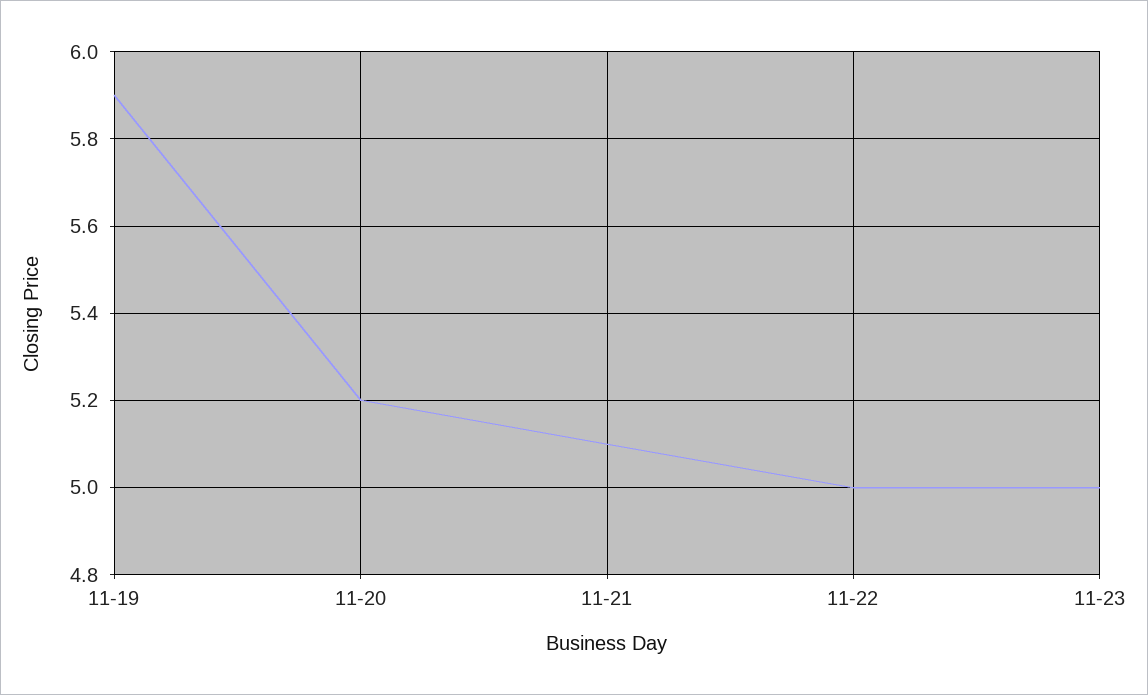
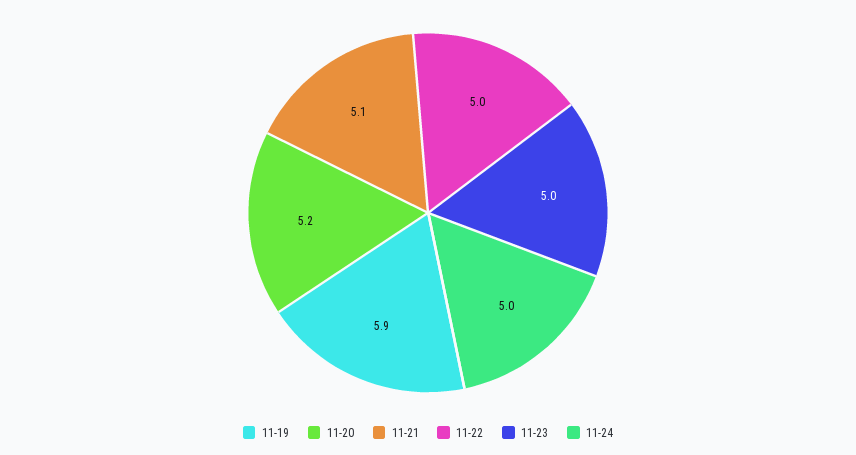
11-24: none -> 5

